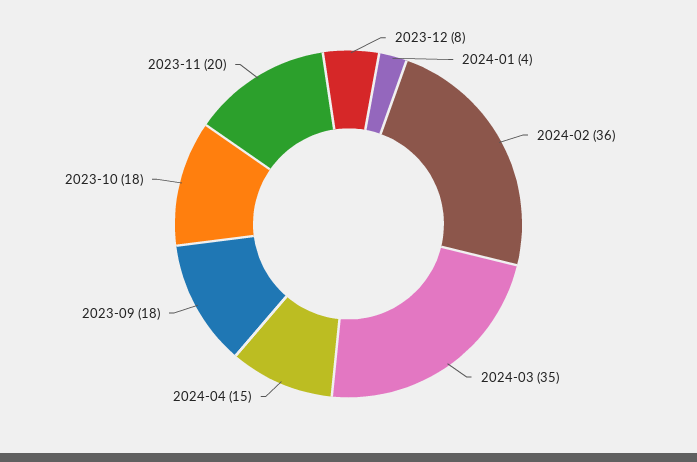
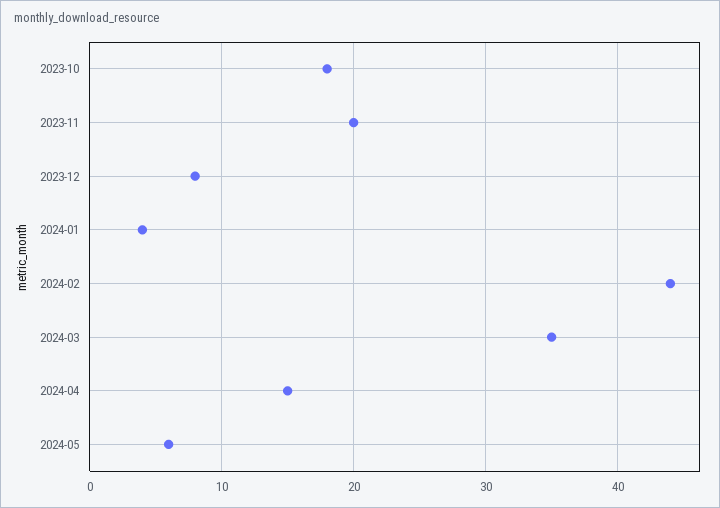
2024-02: 36 -> 44
2023-09: 18 -> none
2024-05: none -> 6

